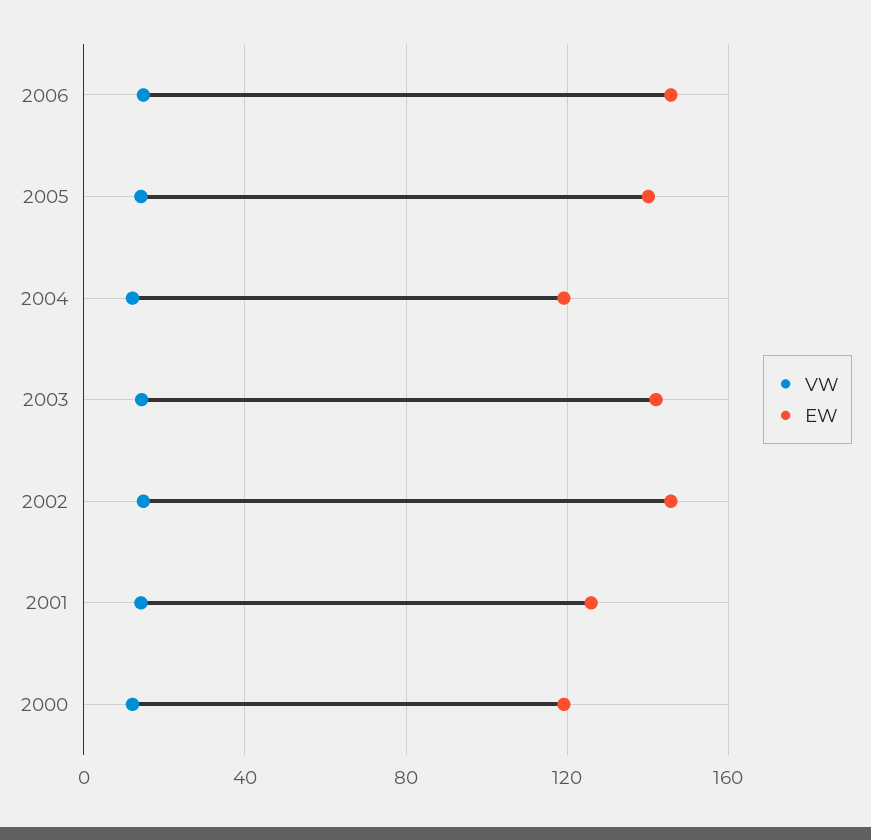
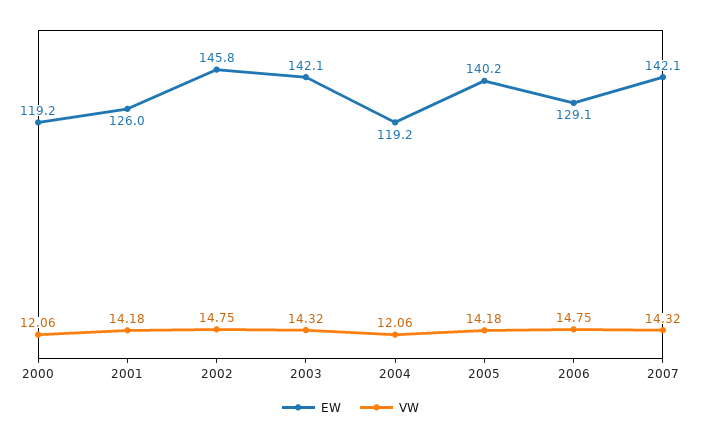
EW, 2006: 145 -> 129.1
EW, 2007: none -> 142.1
VW, 2007: none -> 14.32

